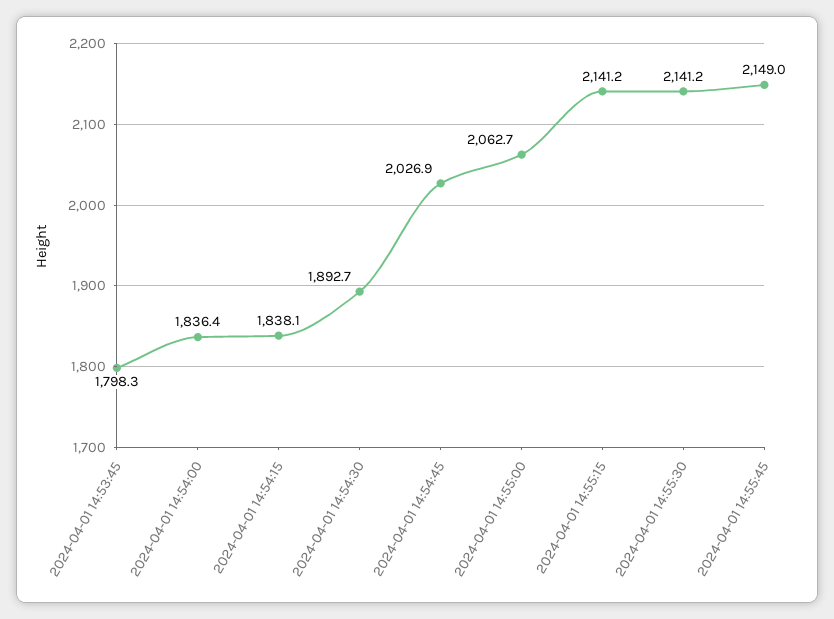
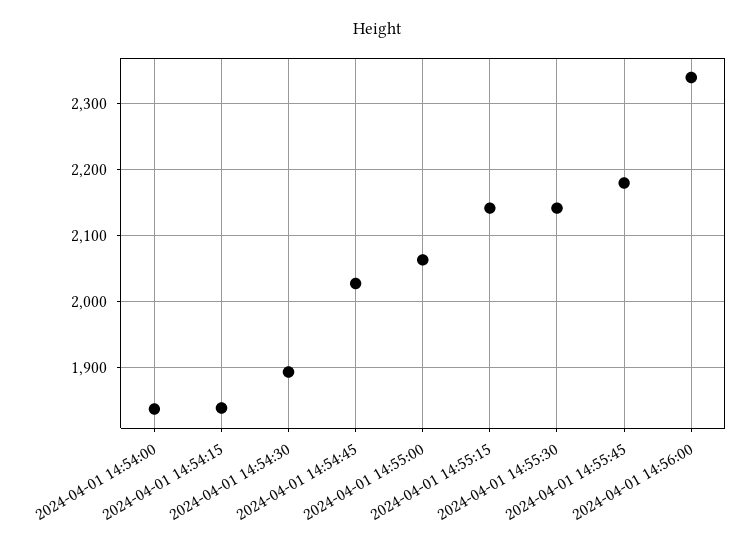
2024-04-01 14:53:45: 1798.3 -> none
2024-04-01 14:55:45: 2149 -> 2180
2024-04-01 14:56:00: none -> 2340

